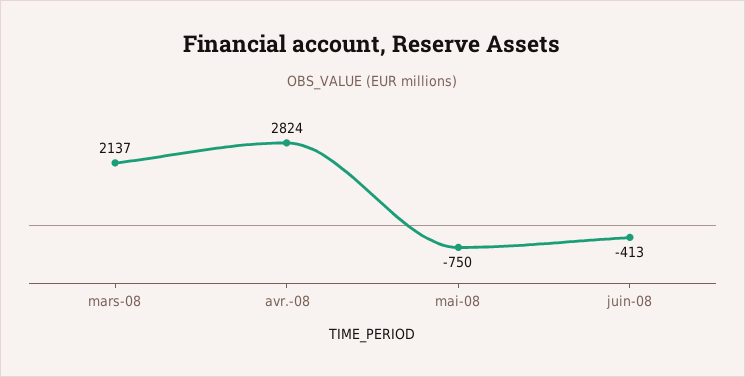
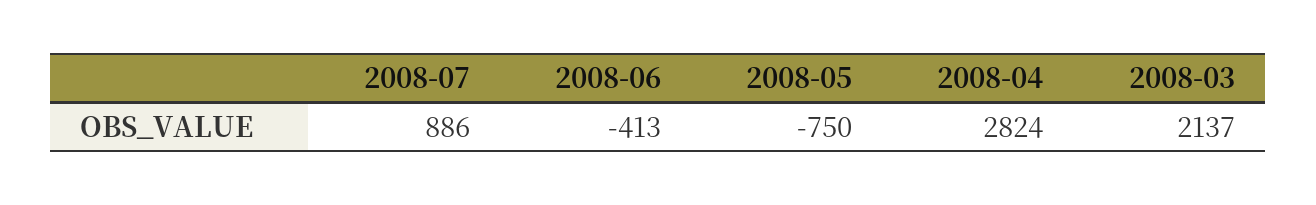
2008-07: none -> 886

